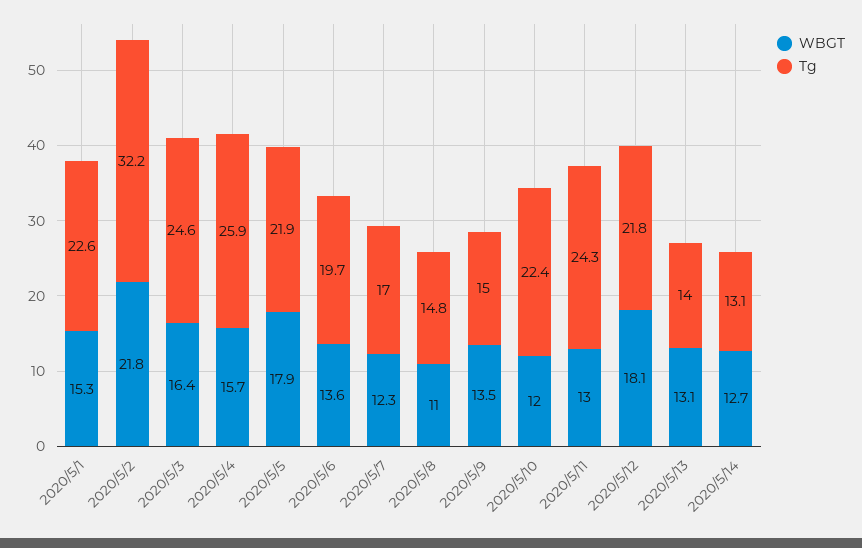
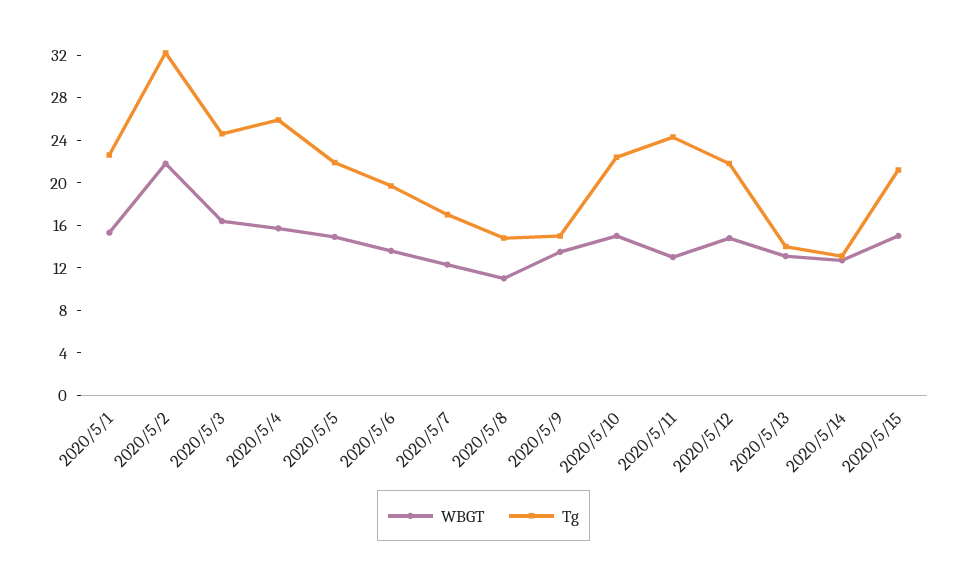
WBGT, 2020/5/5: 17.9 -> 15
WBGT, 2020/5/10: 12 -> 15
WBGT, 2020/5/12: 18.1 -> 15
WBGT, 2020/5/15: none -> 15
Tg, 2020/5/15: none -> 21

